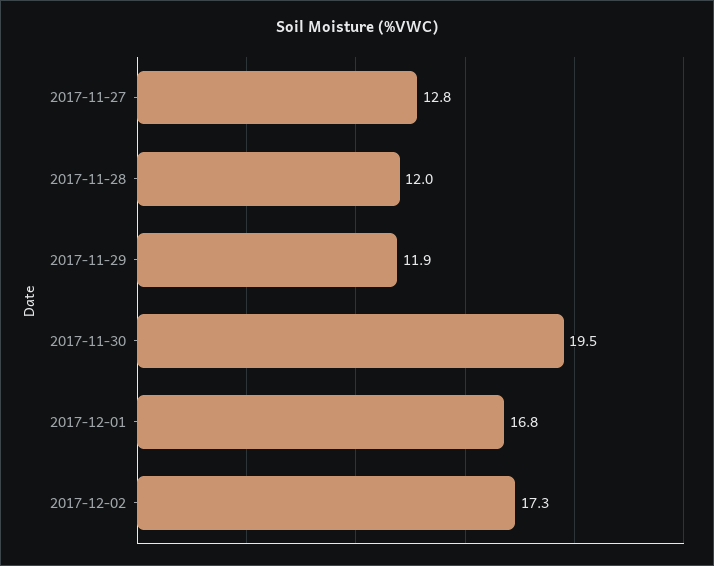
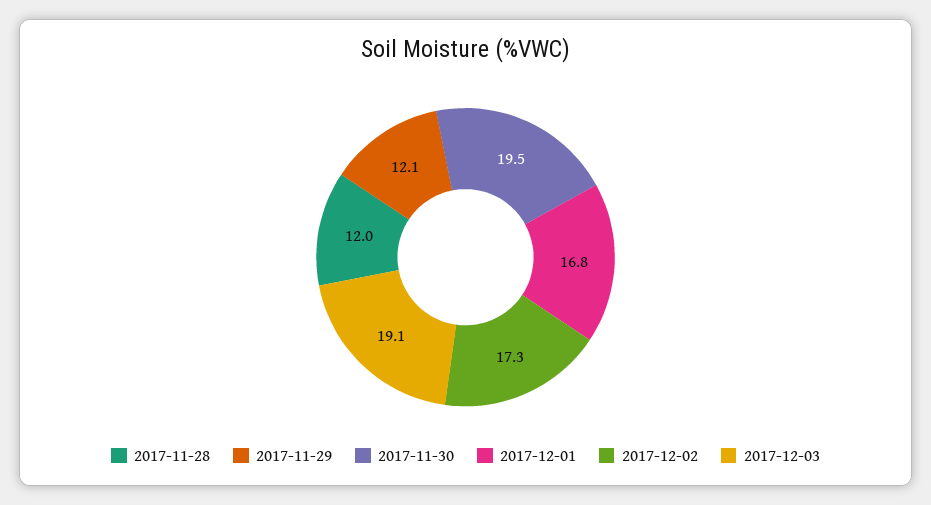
2017-11-27: 12.8 -> none
2017-11-29: 11.9 -> 12.1
2017-12-03: none -> 19.1

